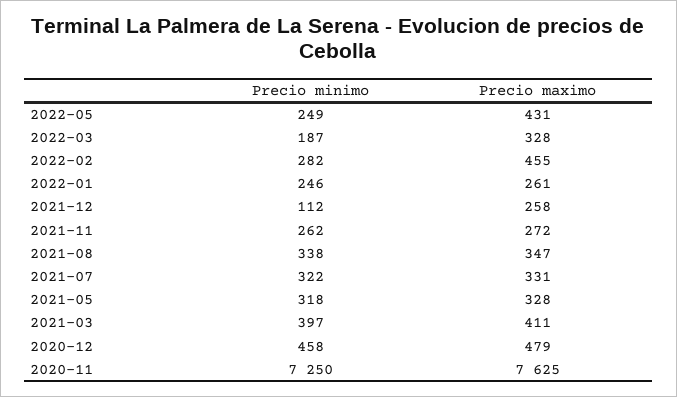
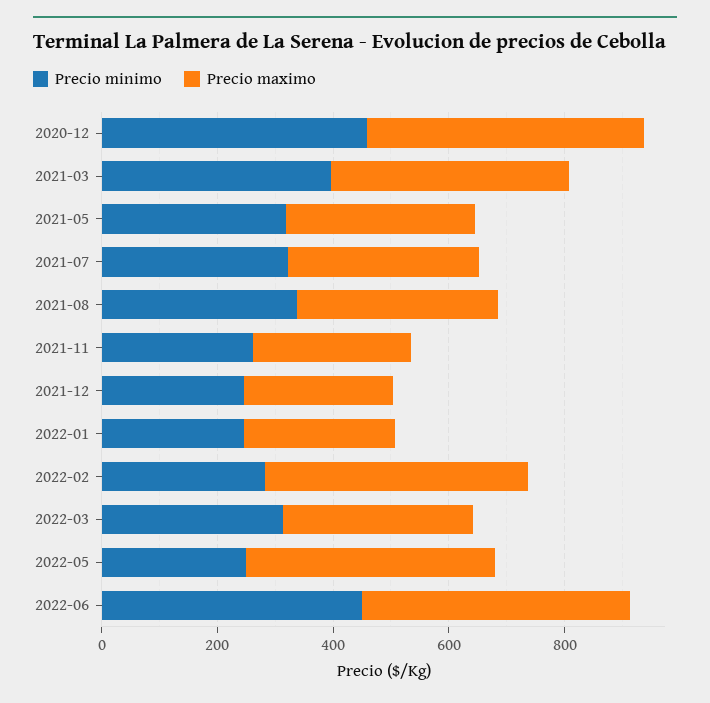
Precio minimo, 2022-03: 187 -> 300
Precio minimo, 2021-12: 112 -> 250
Precio minimo, 2020-11: 7250 -> none
Precio maximo, 2020-11: 7625 -> none
Precio minimo, 2022-06: none -> 450
Precio maximo, 2022-06: none -> 450

